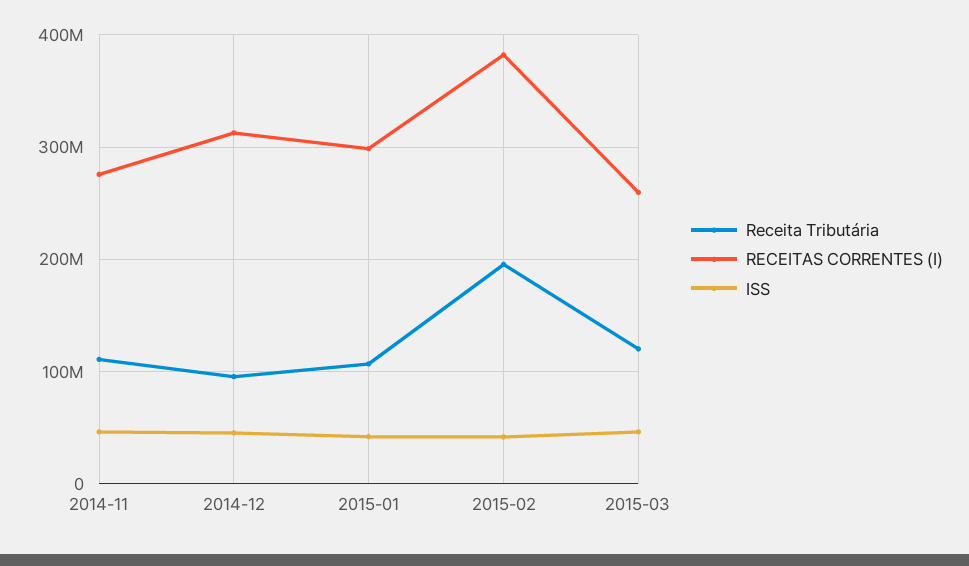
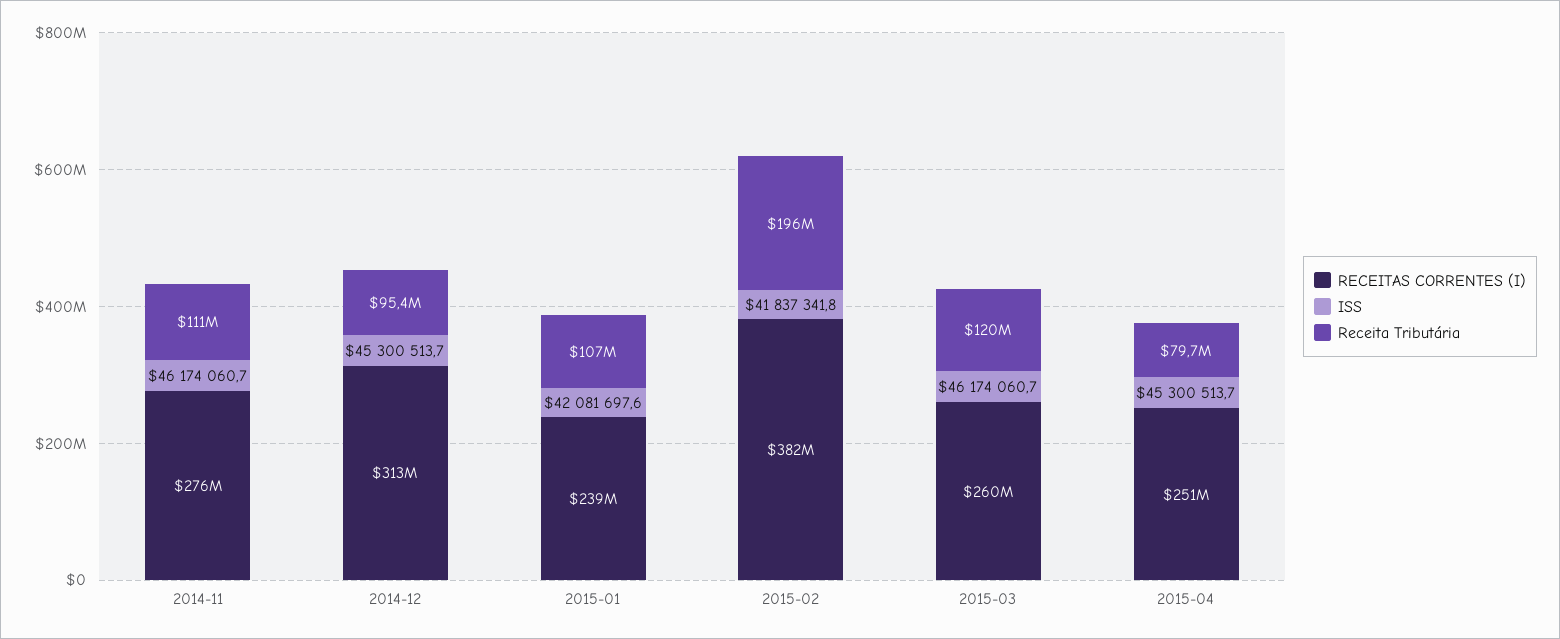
RECEITAS CORRENTES (I), 2015-01: 300000000 -> 239000000
RECEITAS CORRENTES (I), 2015-04: none -> 251000000
ISS, 2015-04: none -> 45300513.7
Receita Tributária, 2015-04: none -> 79700000

